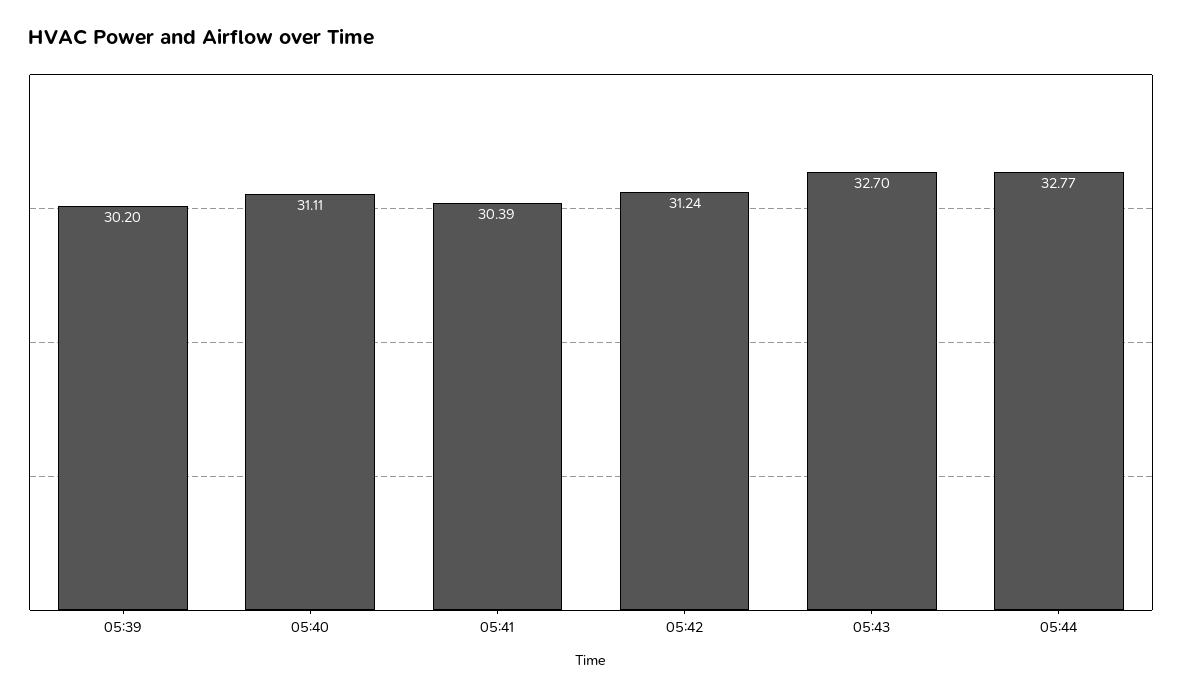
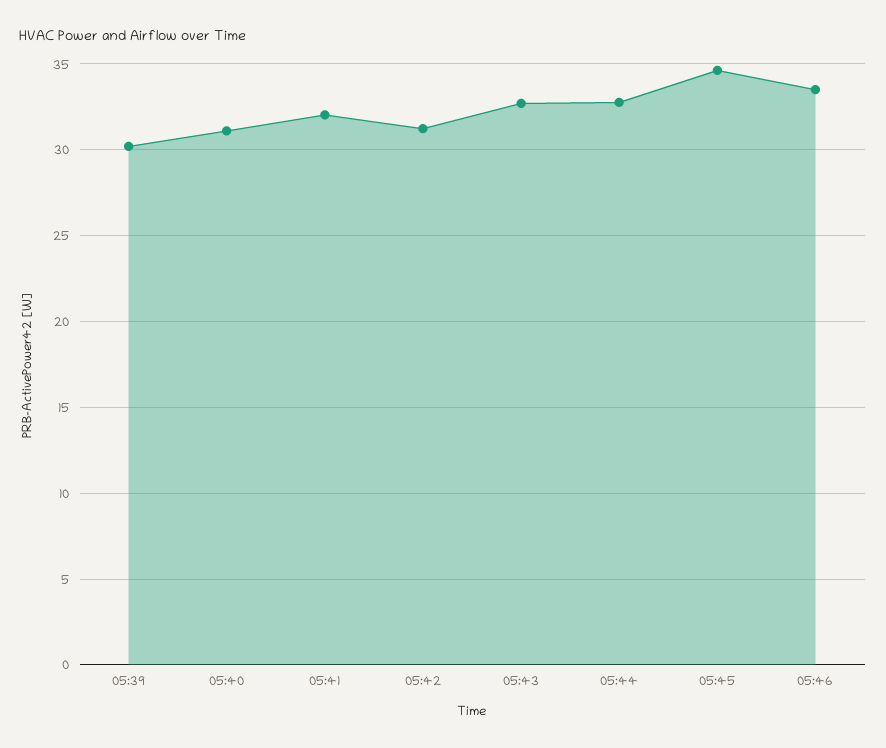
05:41: 30.39 -> 32
05:45: none -> 34.5
05:46: none -> 33.5

